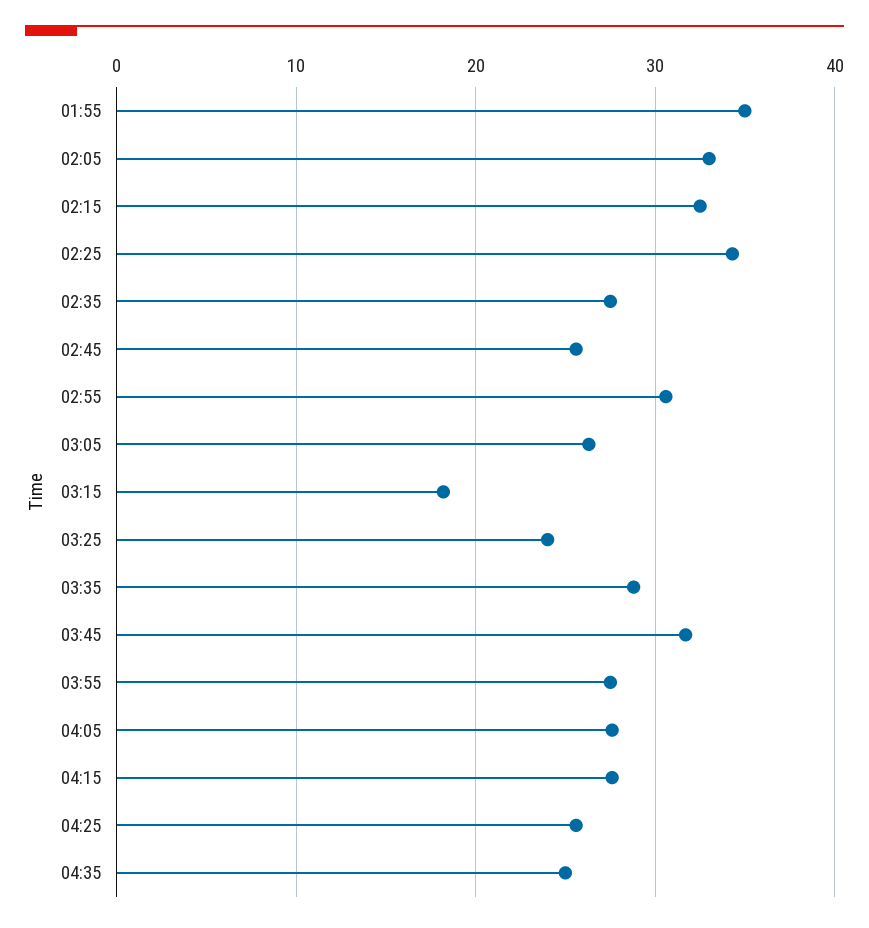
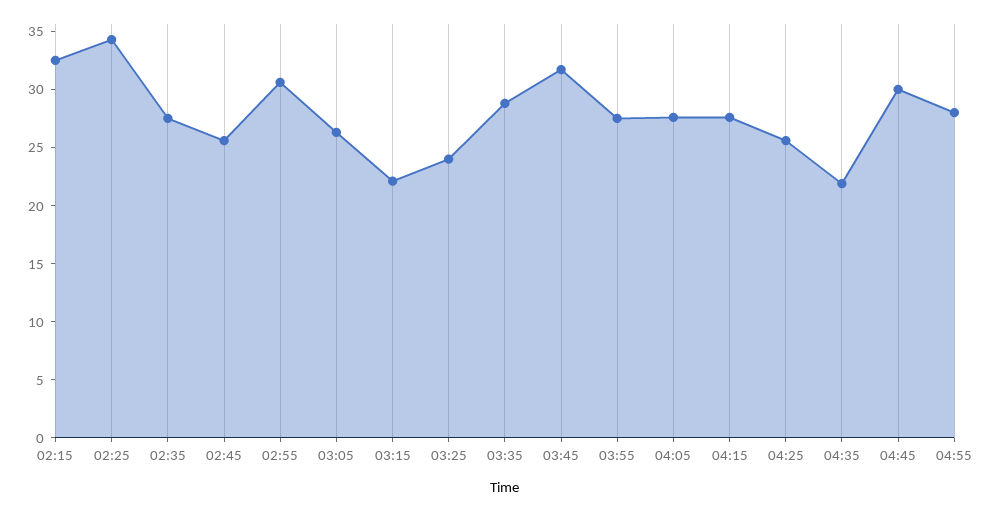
01:55: 35 -> none
02:05: 33 -> none
03:15: 18 -> 22
04:35: 25 -> 22
04:45: none -> 30
04:55: none -> 28

